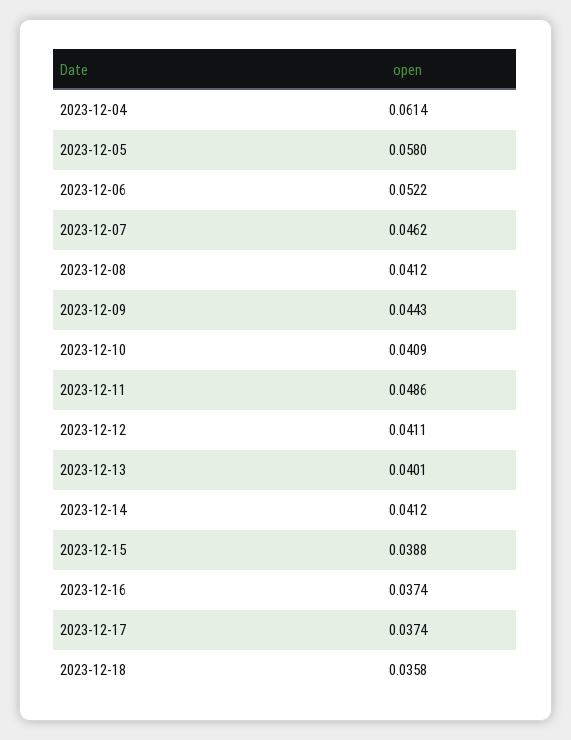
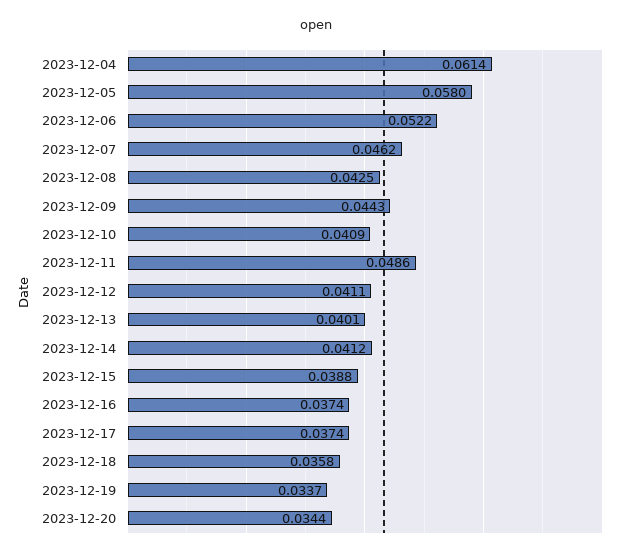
2023-12-08: 0.0412 -> 0.0425
2023-12-19: none -> 0.0337
2023-12-20: none -> 0.0344

